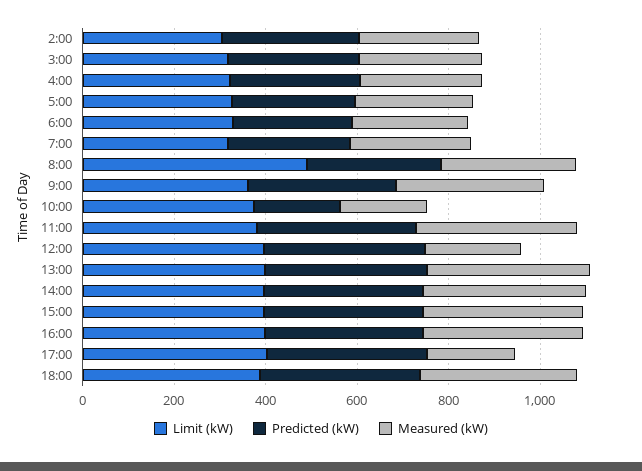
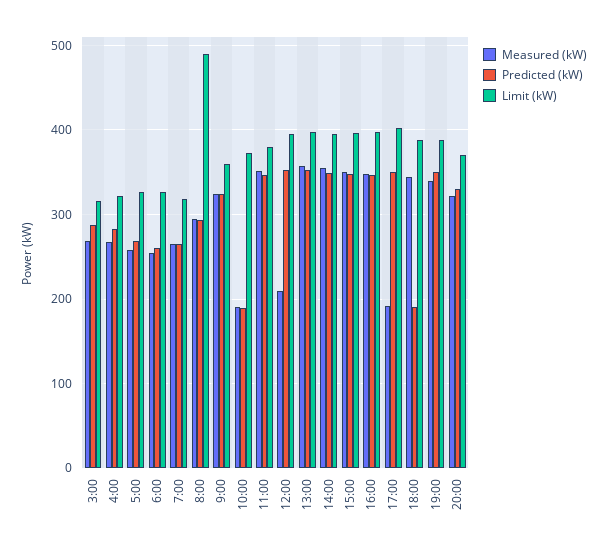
Limit (kW), 2:00: 300 -> none
Predicted (kW), 2:00: 300 -> none
Measured (kW), 2:00: 250 -> none
Predicted (kW), 18:00: 350 -> 190
Measured (kW), 19:00: none -> 340
Predicted (kW), 19:00: none -> 350
Limit (kW), 19:00: none -> 390
Measured (kW), 20:00: none -> 320
Predicted (kW), 20:00: none -> 330
Limit (kW), 20:00: none -> 370

